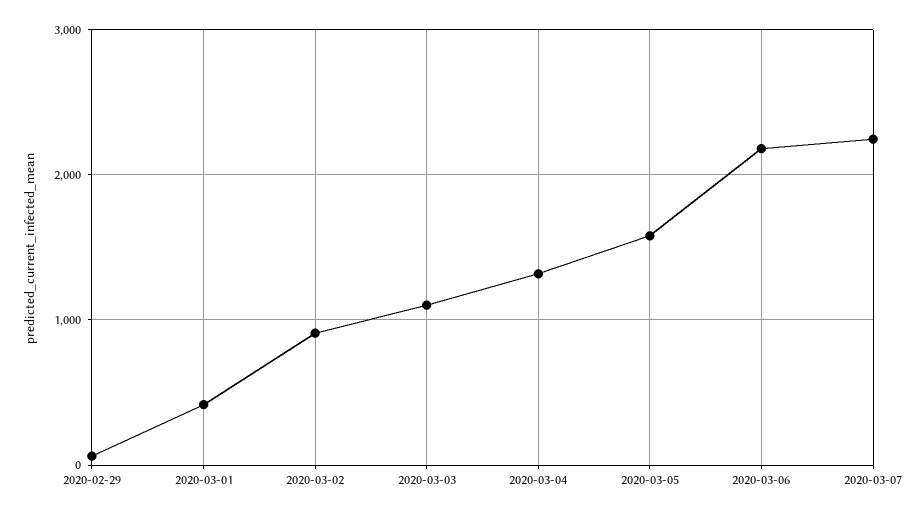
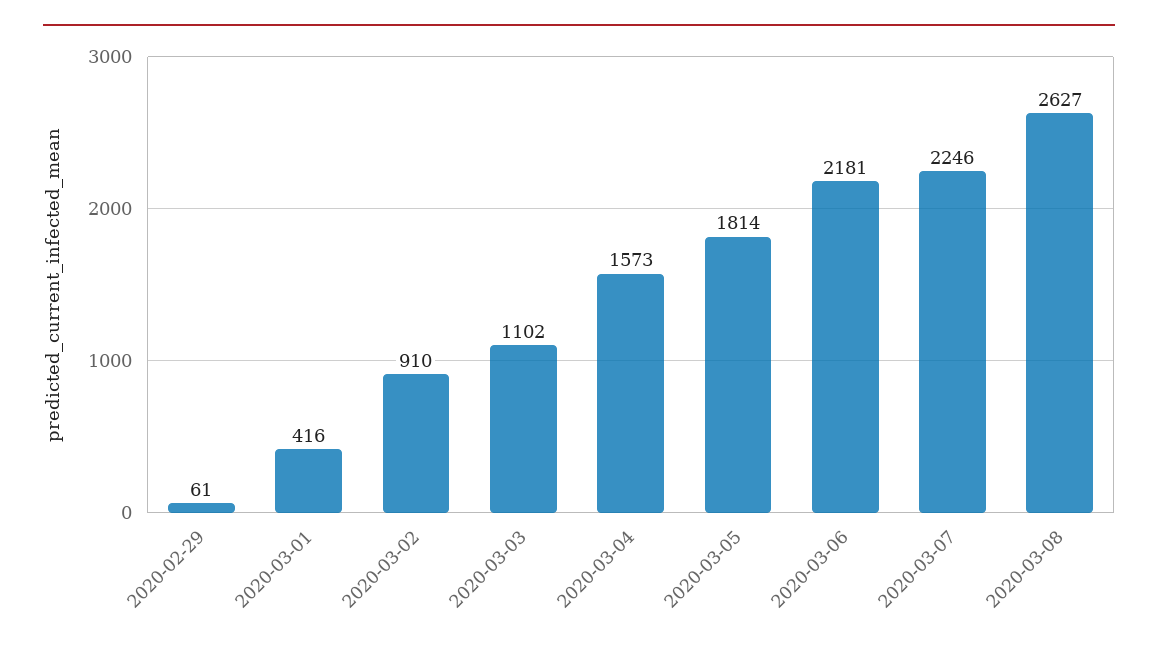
2020-03-04: 1300 -> 1573
2020-03-05: 1600 -> 1814
2020-03-08: none -> 2627

